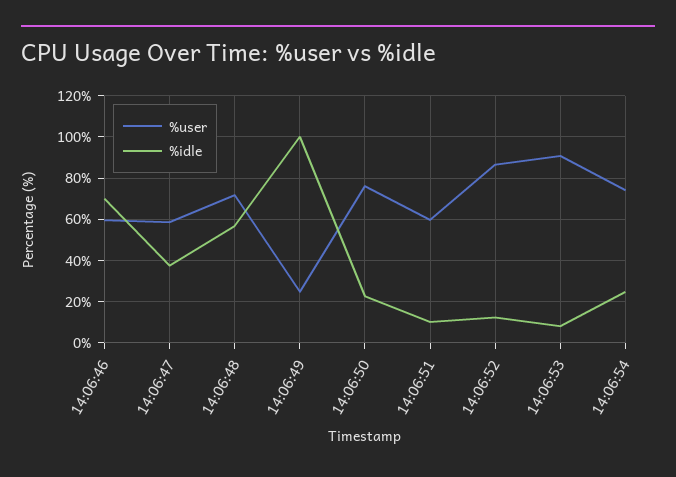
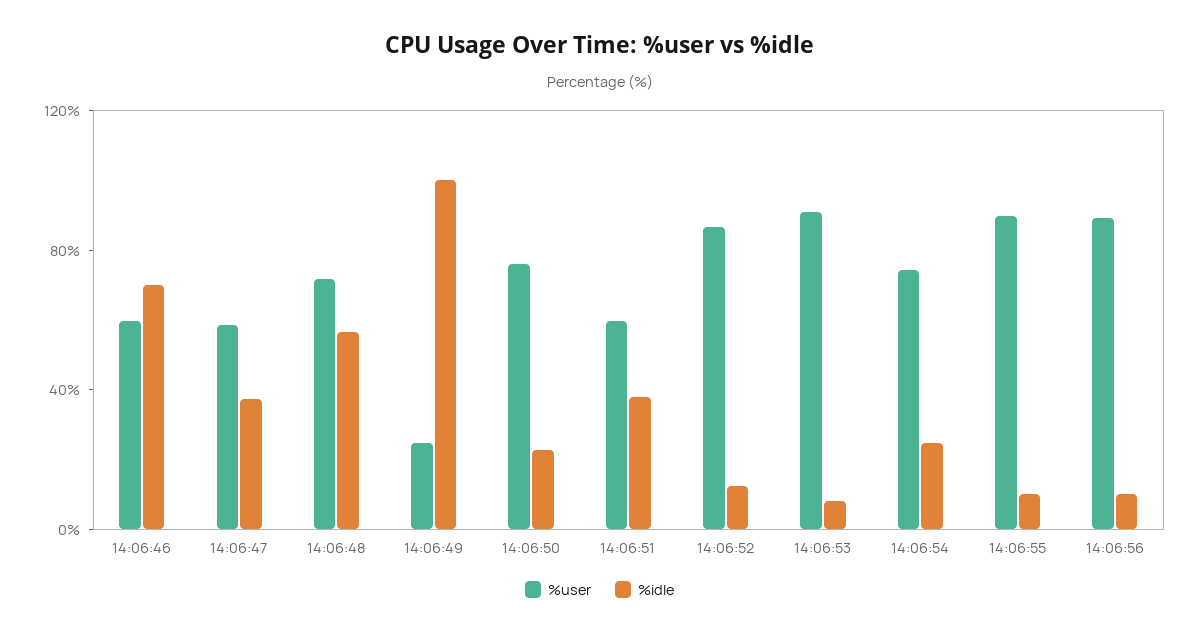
%idle, 14:06:51: 10 -> 40
%user, 14:06:55: none -> 90
%idle, 14:06:55: none -> 10
%user, 14:06:56: none -> 90
%idle, 14:06:56: none -> 10

